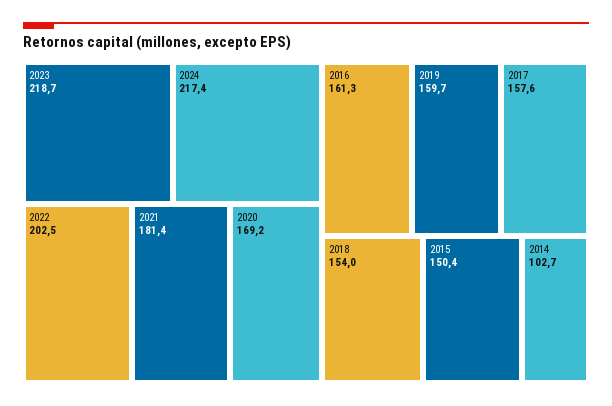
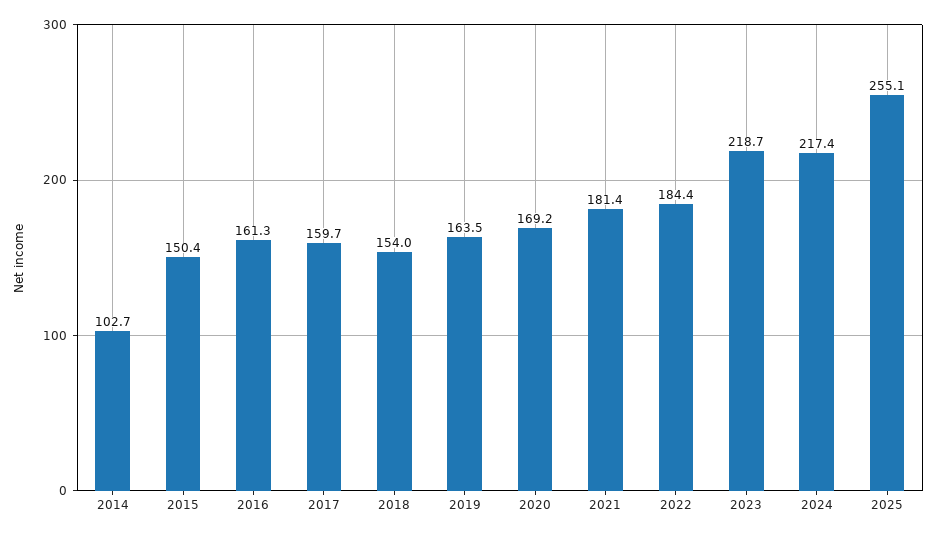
2022: 202.5 -> 184.4
2019: 159.7 -> 163.5
2017: 157.6 -> 159.7
2025: none -> 255.1

